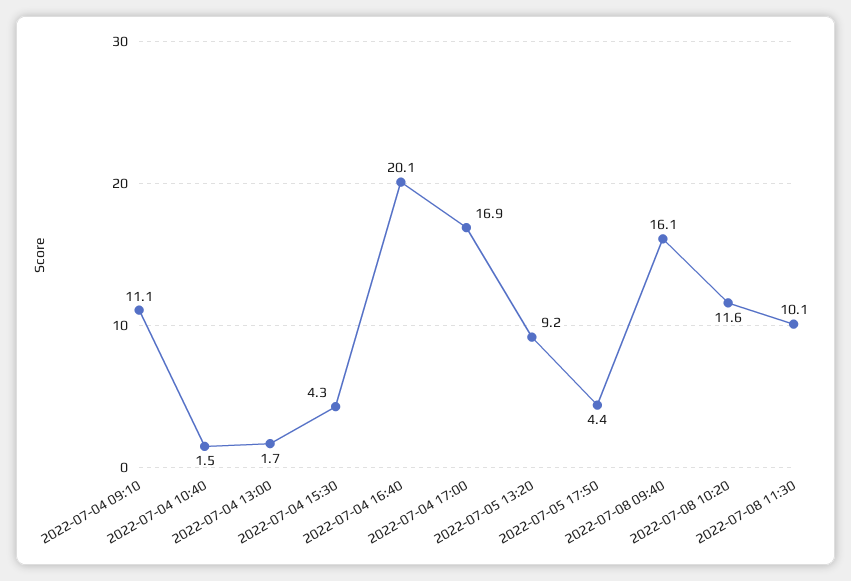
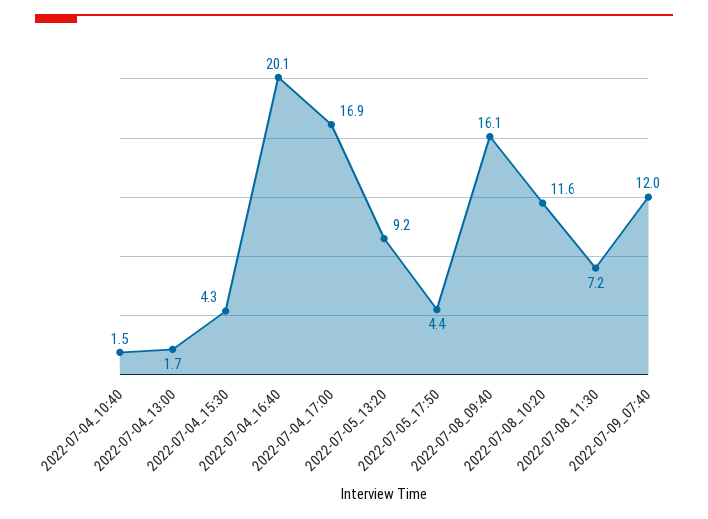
2022-07-04 09:10: 11.1 -> none
2022-07-08 11:30: 10.1 -> 7.2
2022-07-09_07:40: none -> 12

